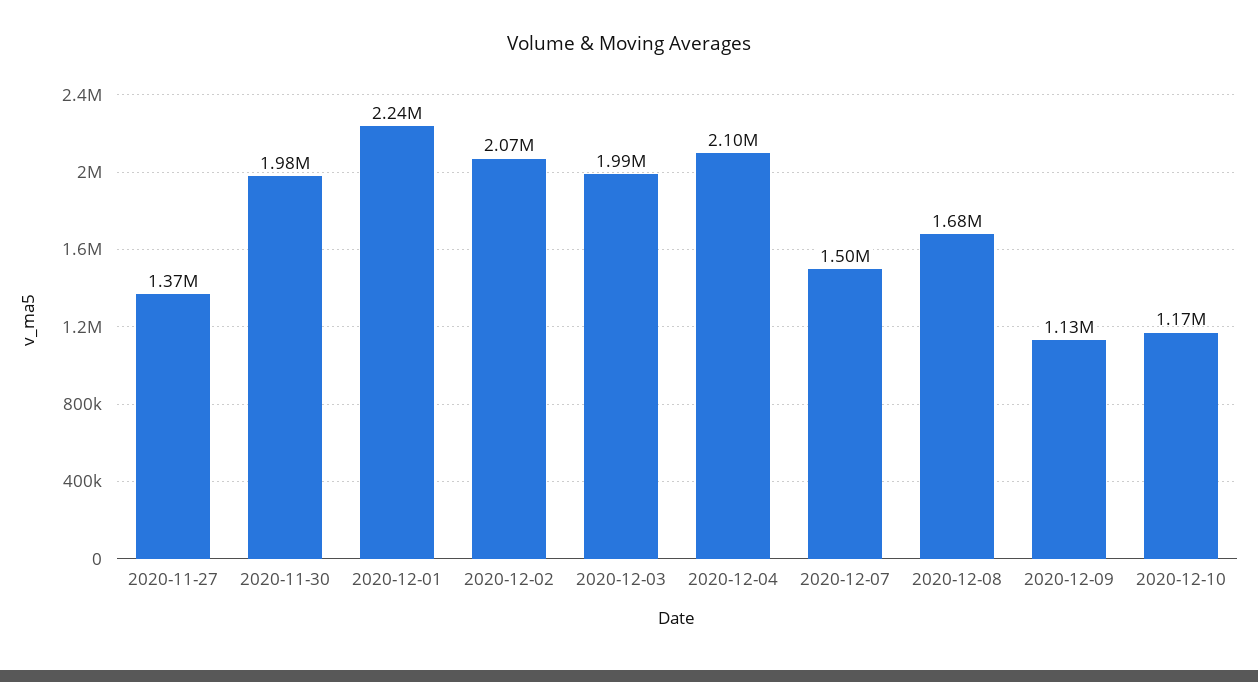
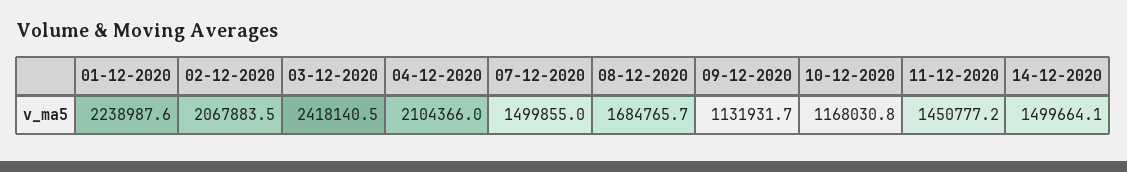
2020-11-27: 1370000 -> none
2020-11-30: 1980000 -> none
2020-12-03: 1990000 -> 2418140.5
11-12-2020: none -> 1450777.2
14-12-2020: none -> 1499664.1

